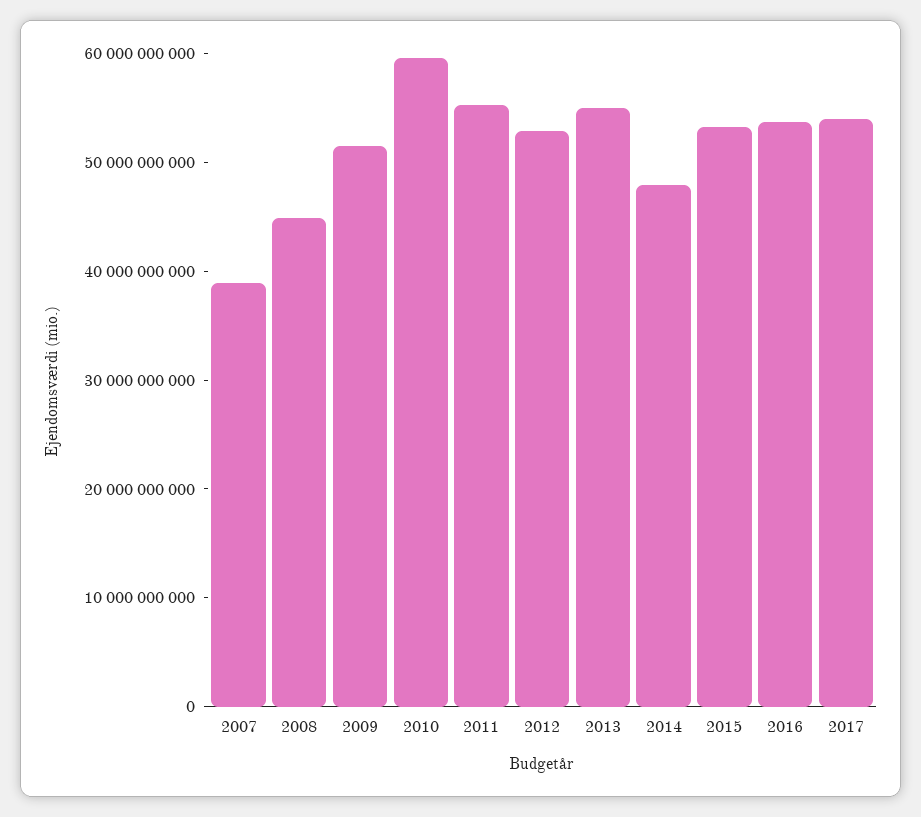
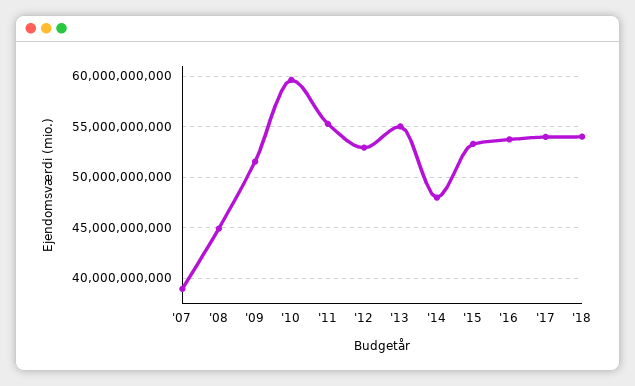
'18: none -> 54000000000

